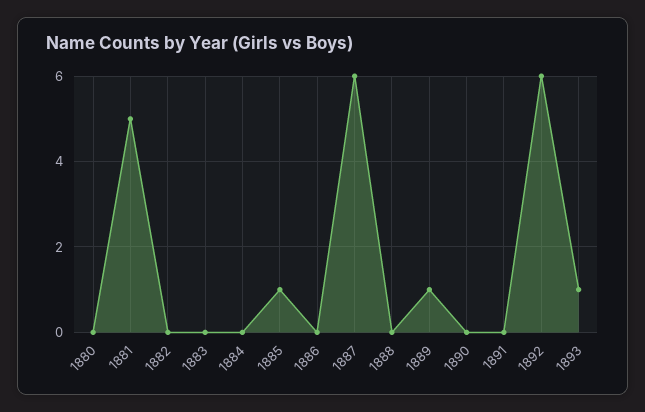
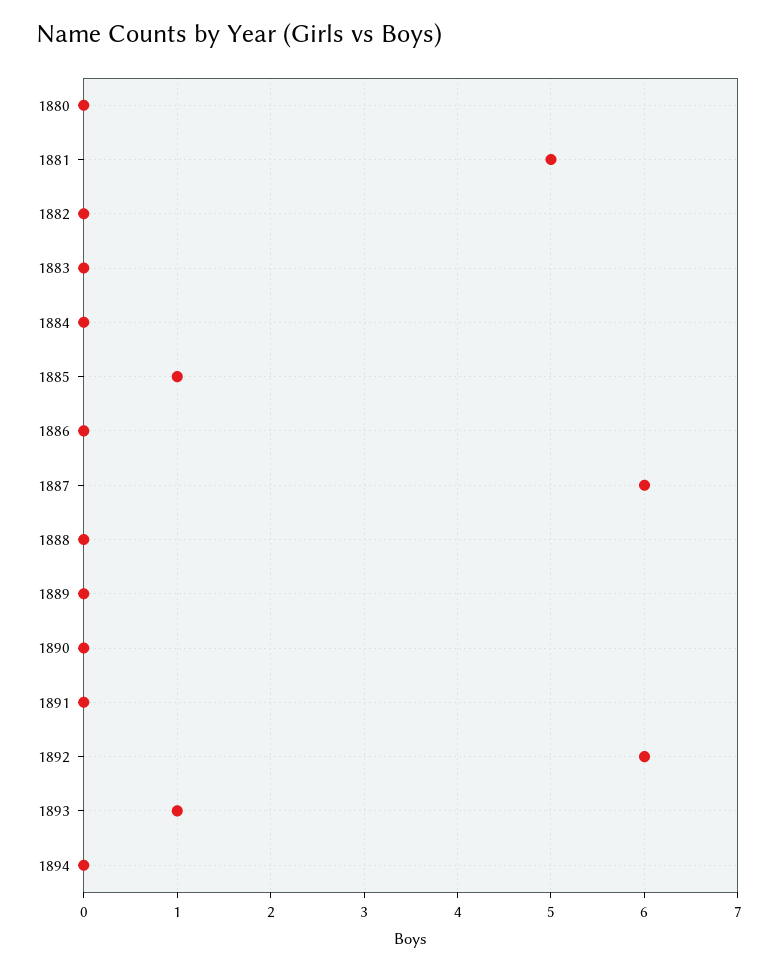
1889: 1 -> 0
1894: none -> 0

